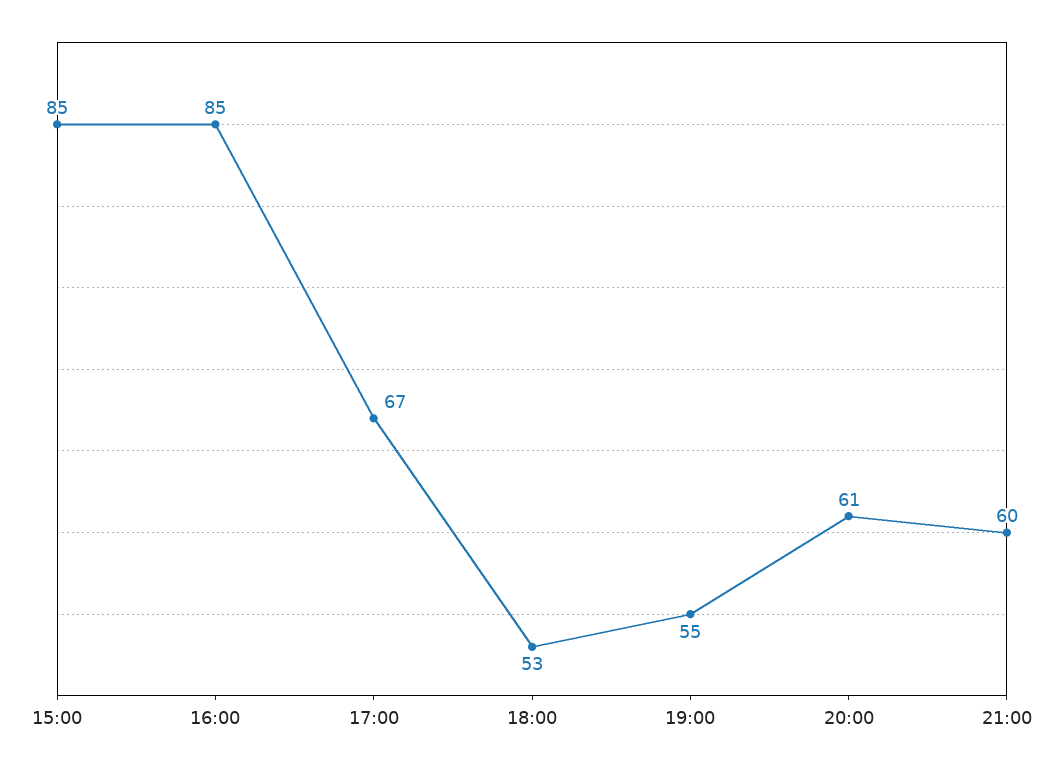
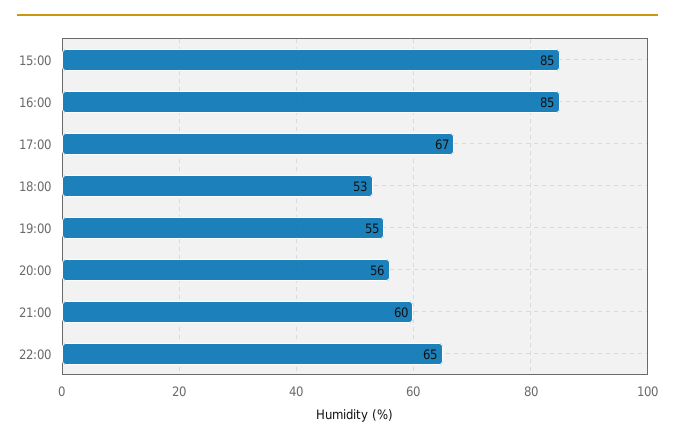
20:00: 61 -> 56
22:00: none -> 65

